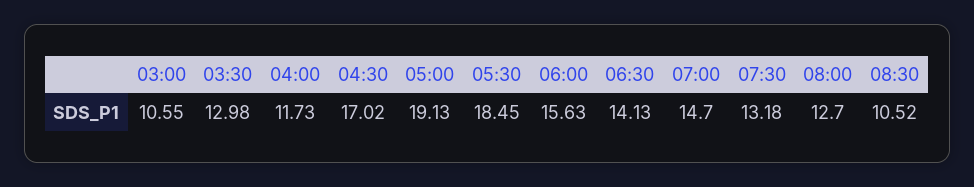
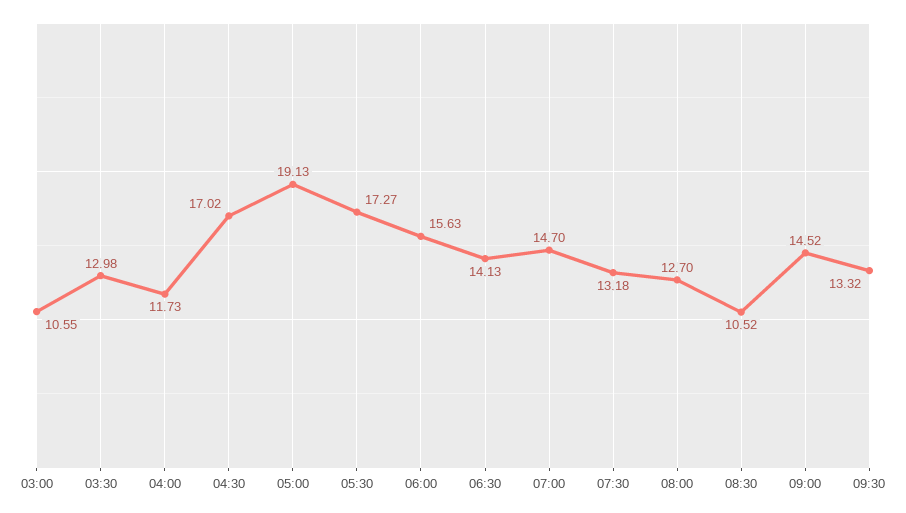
05:30: 18.45 -> 17.27
09:00: none -> 14.52
09:30: none -> 13.32

